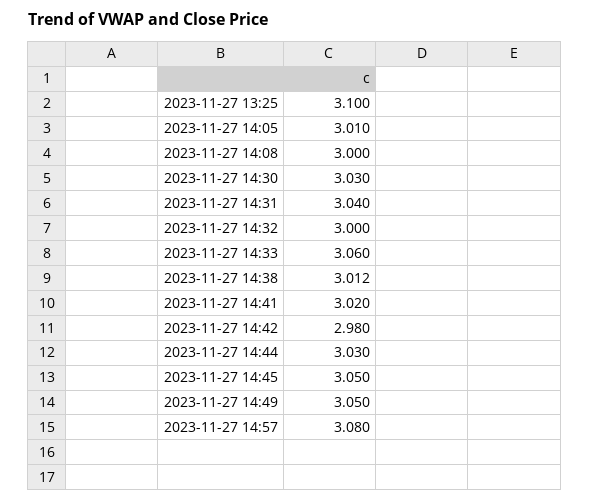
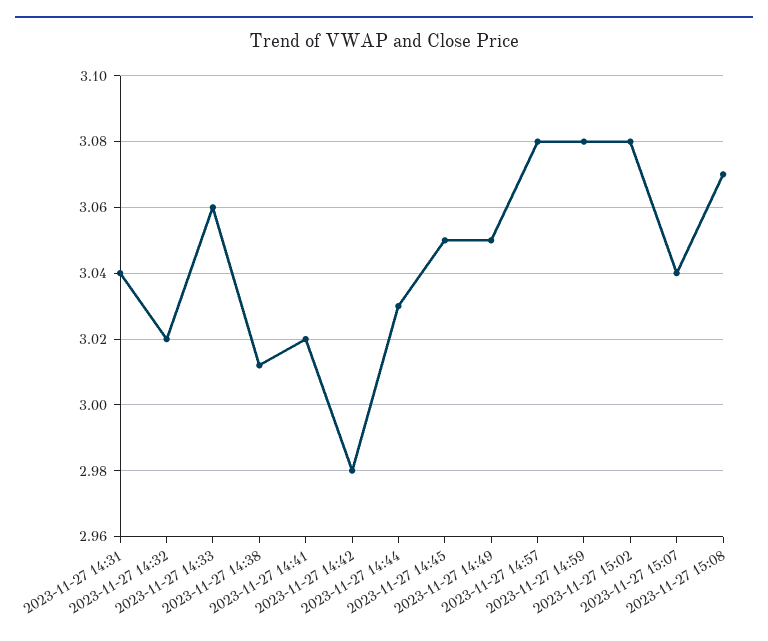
2023-11-27 13:25: 3.1 -> none
2023-11-27 14:05: 3.01 -> none
2023-11-27 14:08: 3 -> none
2023-11-27 14:30: 3.03 -> none
2023-11-27 14:32: 3 -> 3.02
2023-11-27 14:59: none -> 3.08
2023-11-27 15:02: none -> 3.08
2023-11-27 15:07: none -> 3.04
2023-11-27 15:08: none -> 3.07

